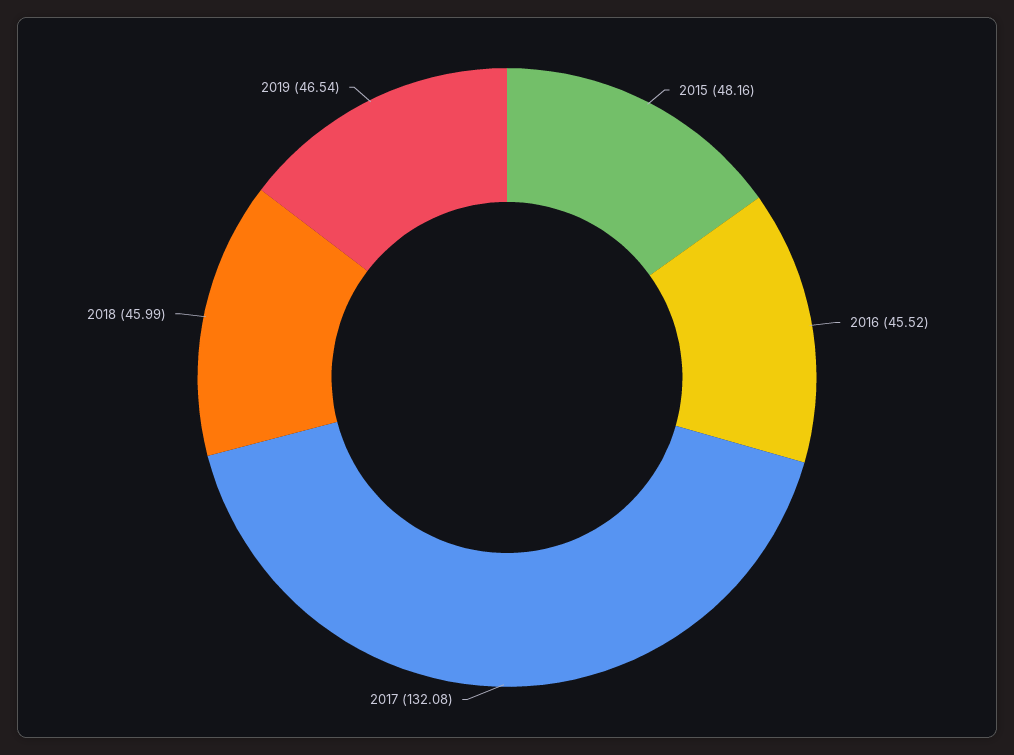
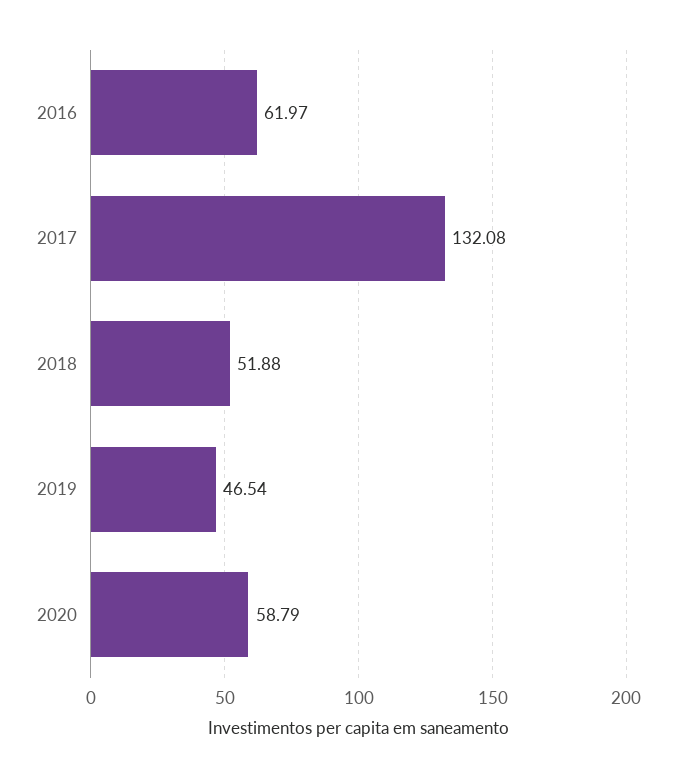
2015: 48.16 -> none
2016: 45.52 -> 61.97
2018: 45.99 -> 51.88
2020: none -> 58.79

